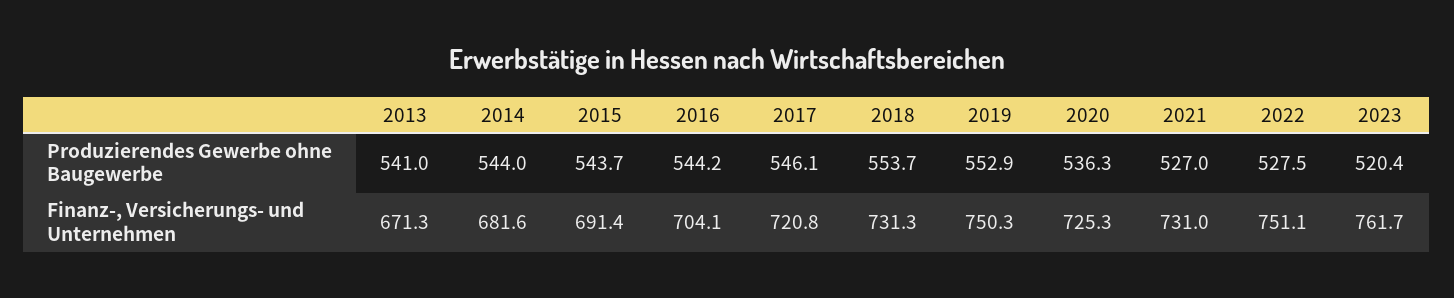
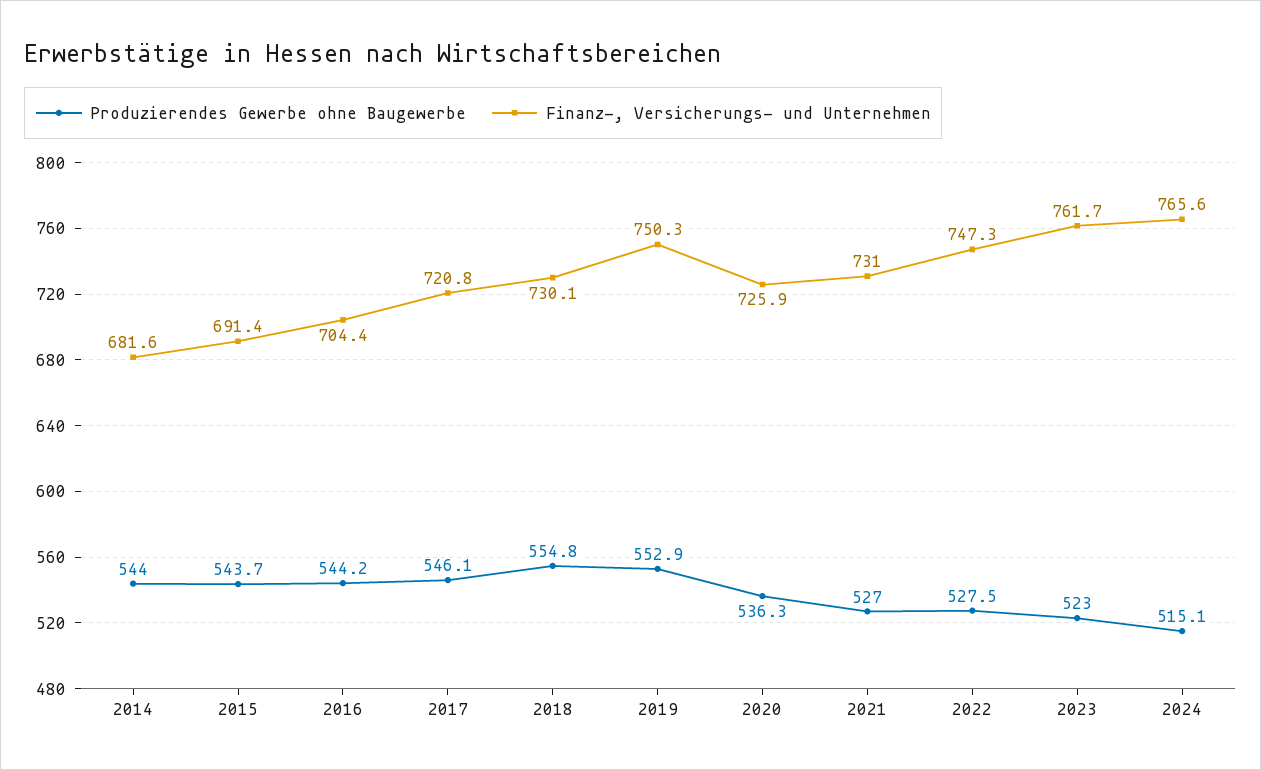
Produzierendes Gewerbe ohne Baugewerbe, 2013: 541 -> none
Produzierendes Gewerbe ohne Baugewerbe, 2018: 553.7 -> 554.8
Produzierendes Gewerbe ohne Baugewerbe, 2023: 520.4 -> 523
Finanz-, Versicherungs- und Unternehmen, 2013: 671.3 -> none
Finanz-, Versicherungs- und Unternehmen, 2016: 704.1 -> 704.4
Finanz-, Versicherungs- und Unternehmen, 2018: 731.3 -> 730.1
Finanz-, Versicherungs- und Unternehmen, 2020: 725.3 -> 725.9
Finanz-, Versicherungs- und Unternehmen, 2022: 751.1 -> 747.3
Produzierendes Gewerbe ohne Baugewerbe, 2024: none -> 515.1
Finanz-, Versicherungs- und Unternehmen, 2024: none -> 765.6

